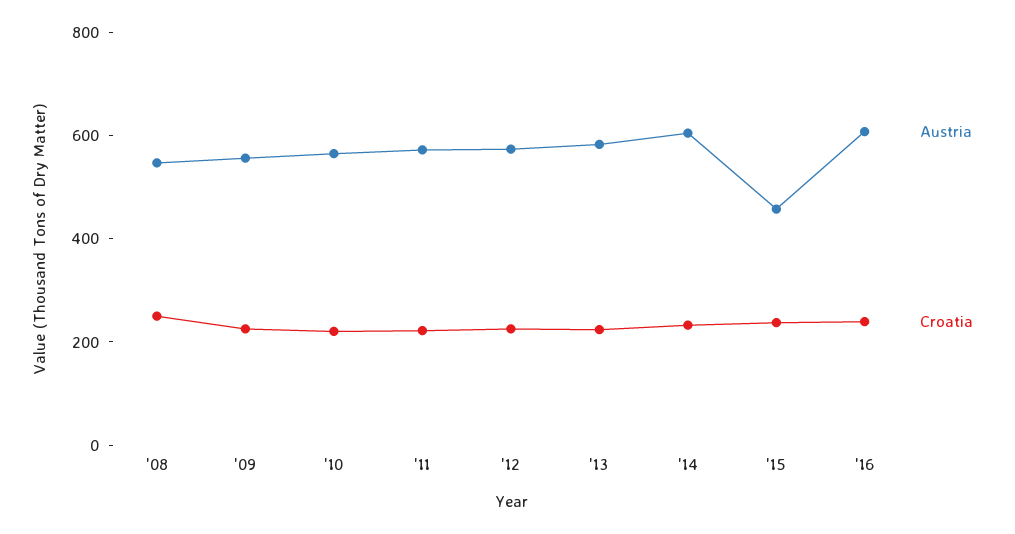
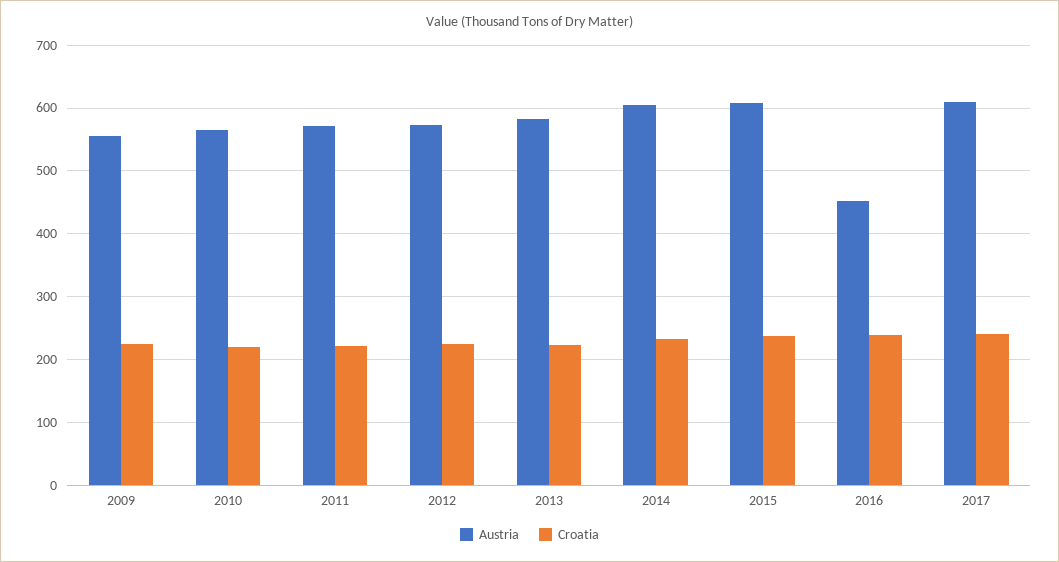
Austria, '08: 550 -> none
Croatia, '08: 250 -> none
Austria, '15: 450 -> 610
Austria, '16: 600 -> 450
Austria, 2017: none -> 610
Croatia, 2017: none -> 240

